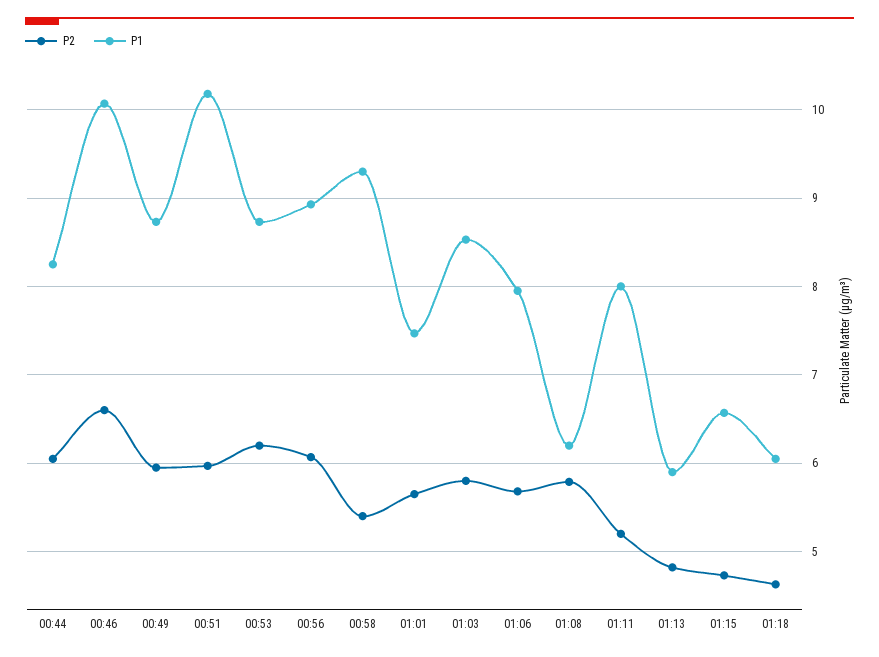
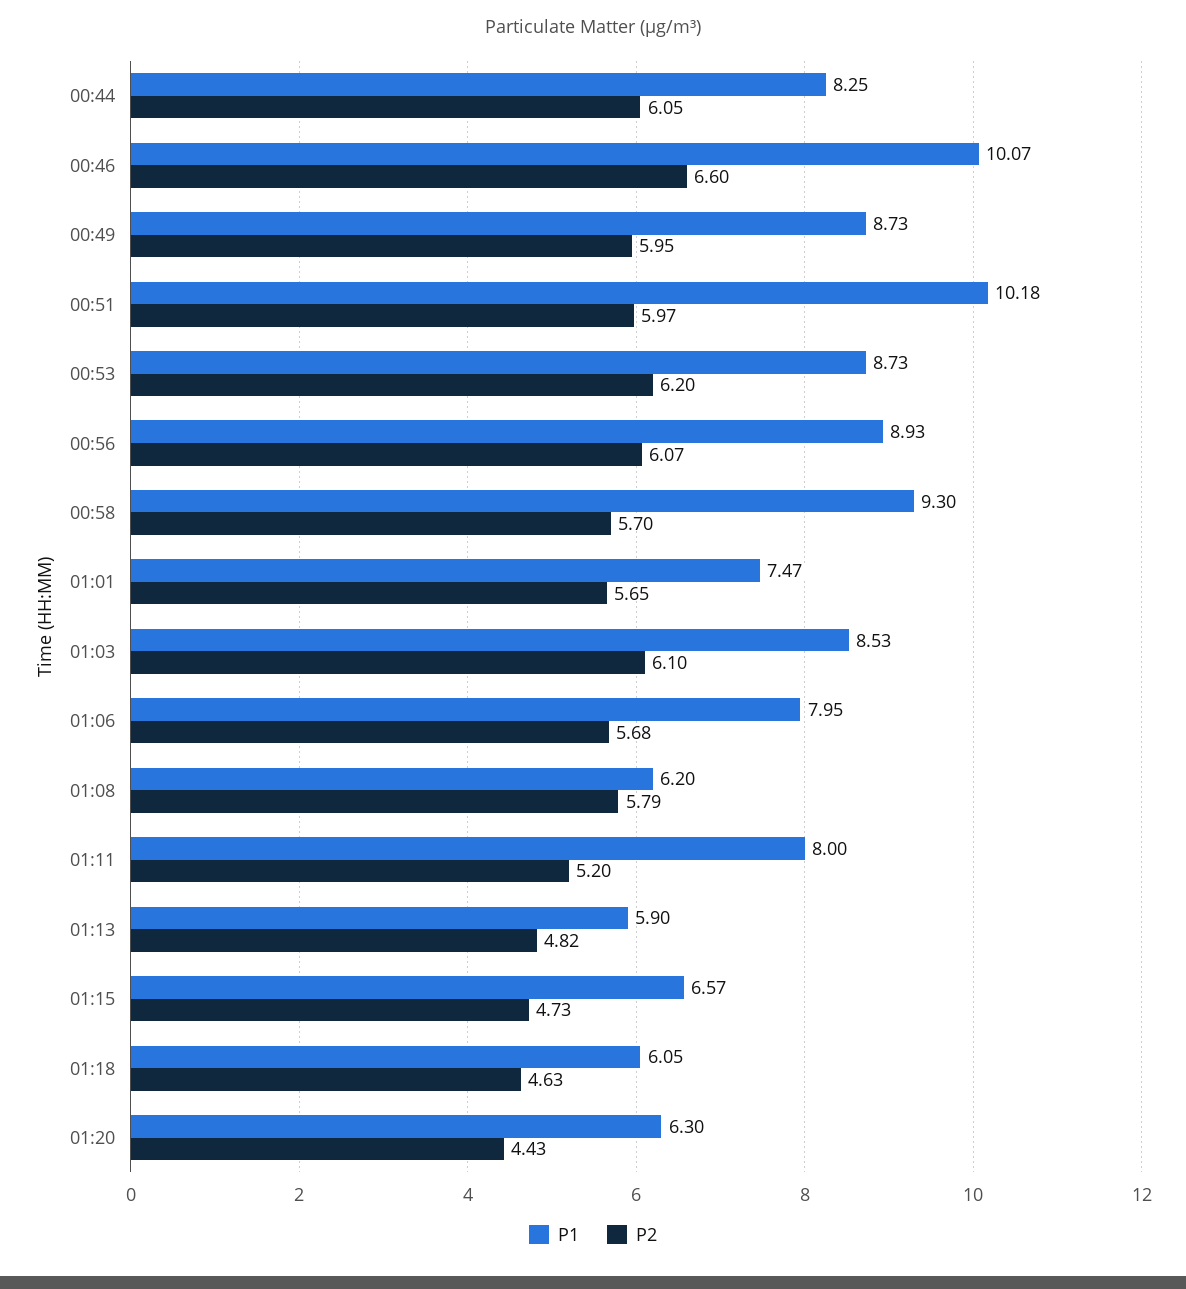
P2, 00:58: 5.4 -> 5.7
P2, 01:03: 5.8 -> 6.1
P1, 01:20: none -> 6.3
P2, 01:20: none -> 4.43

